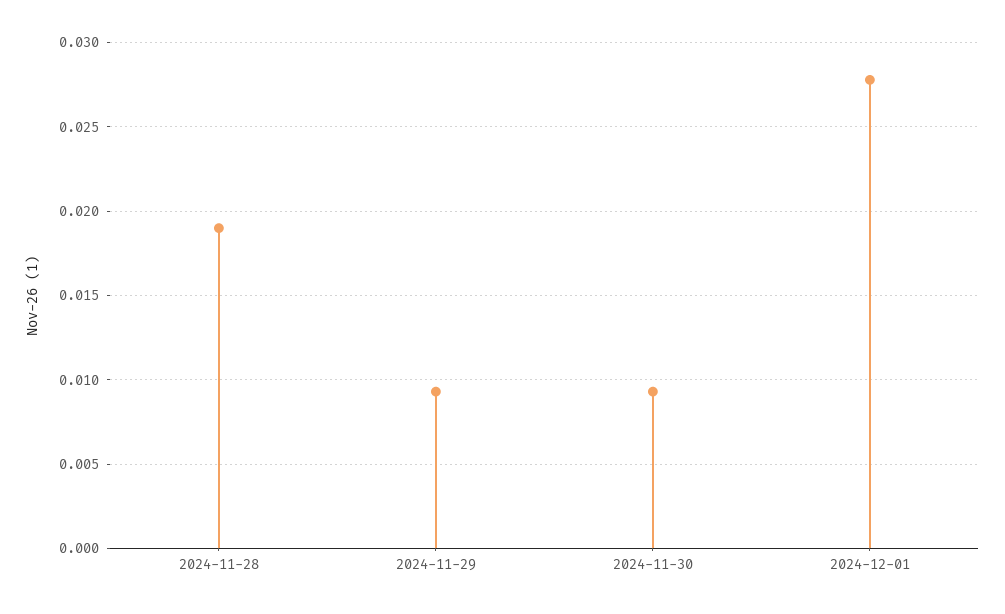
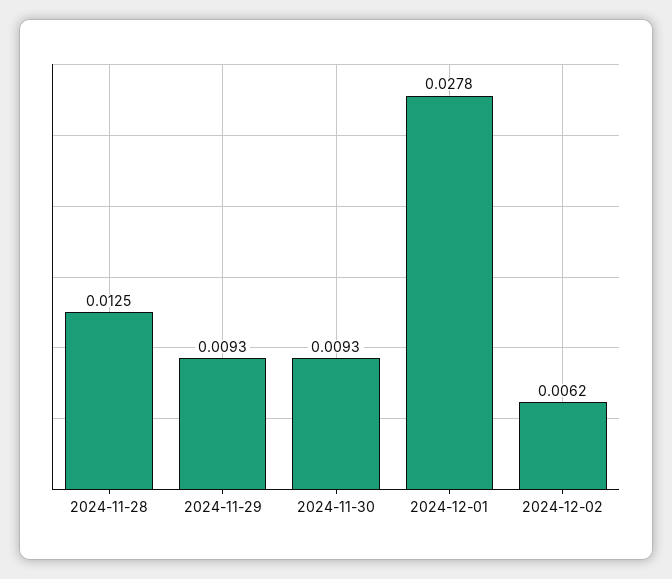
2024-11-28: 0.019 -> 0.0125
2024-12-02: none -> 0.0062

